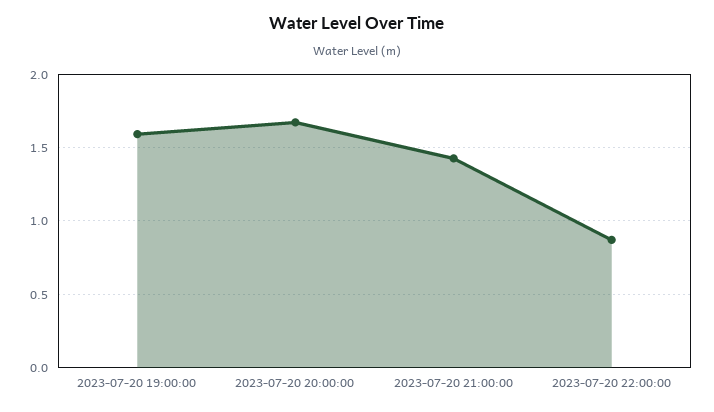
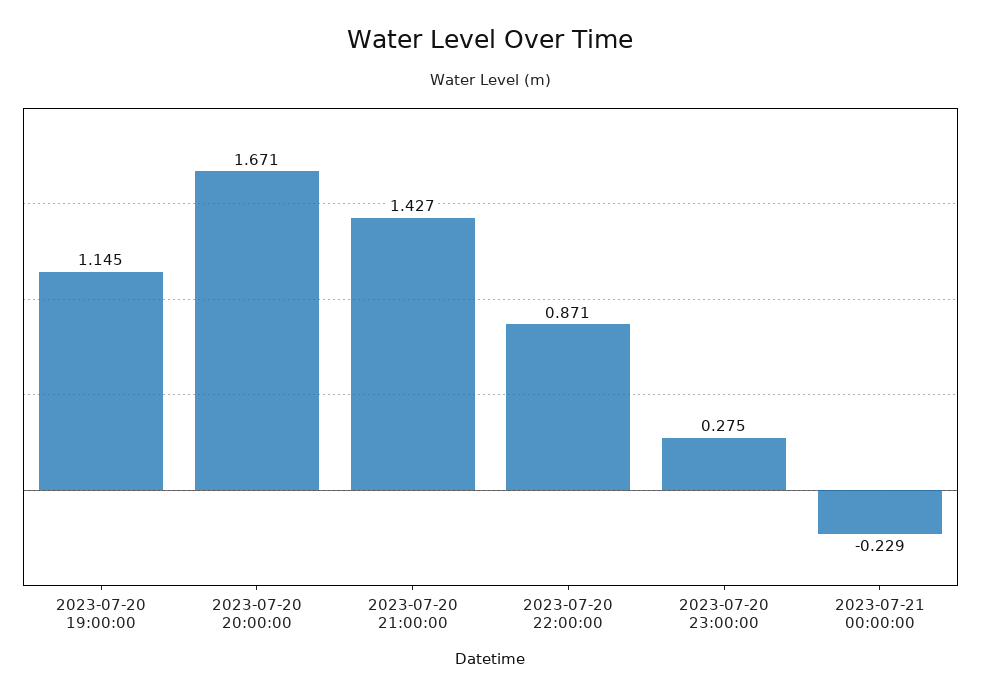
2023-07-20 19:00:00: 1.6 -> 1.145
2023-07-20 23:00:00: none -> 0.275
2023-07-21 00:00:00: none -> -0.229

